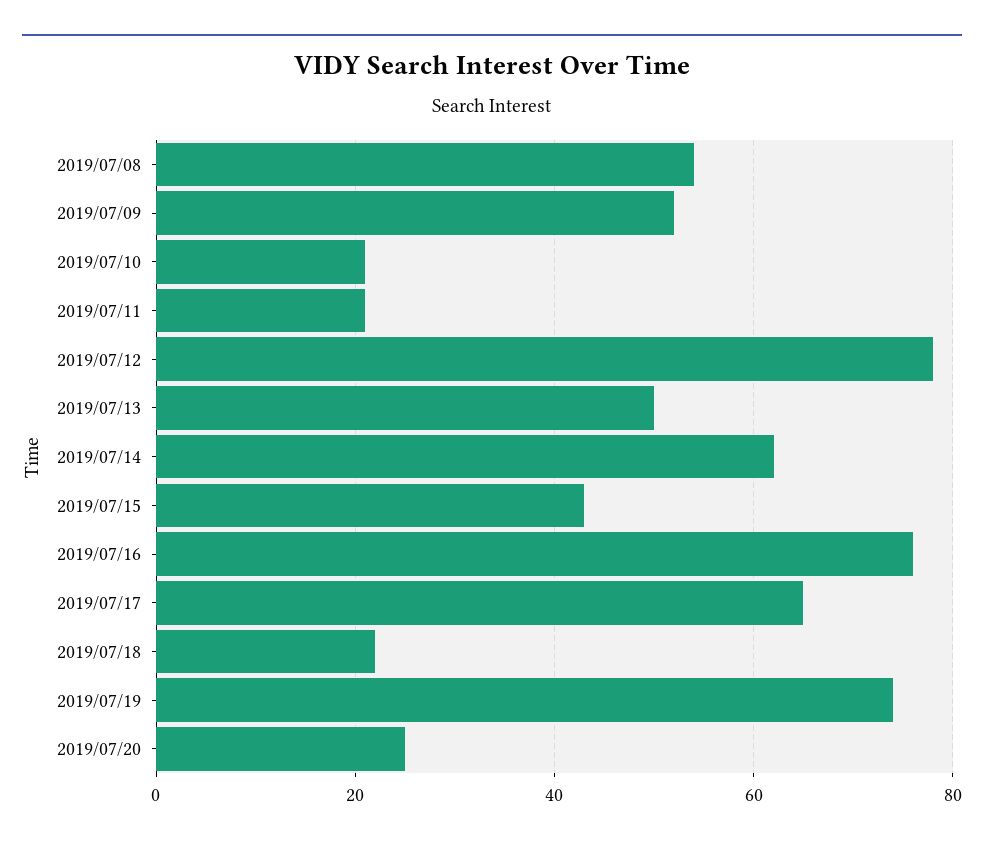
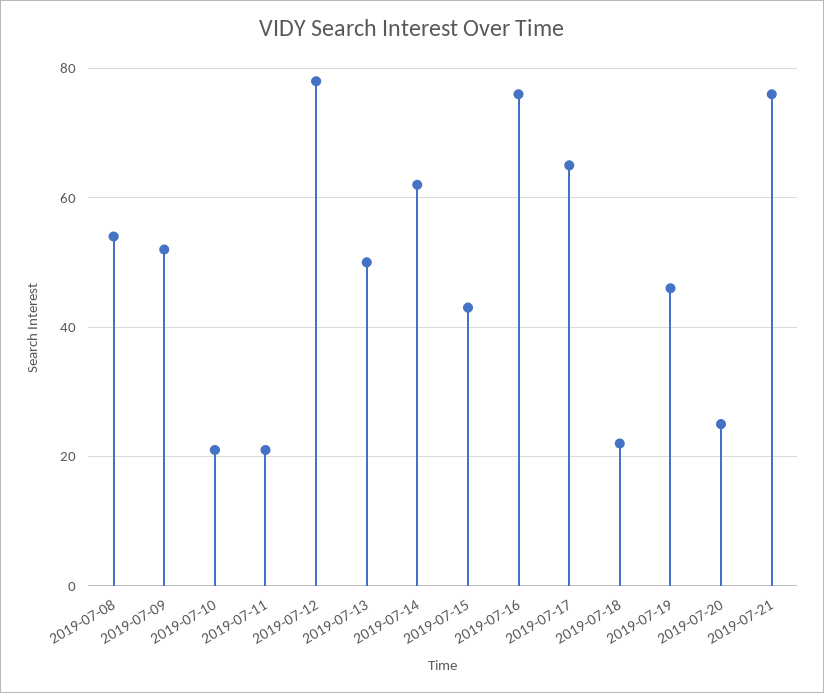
2019/07/19: 75 -> 45
2019-07-21: none -> 75

